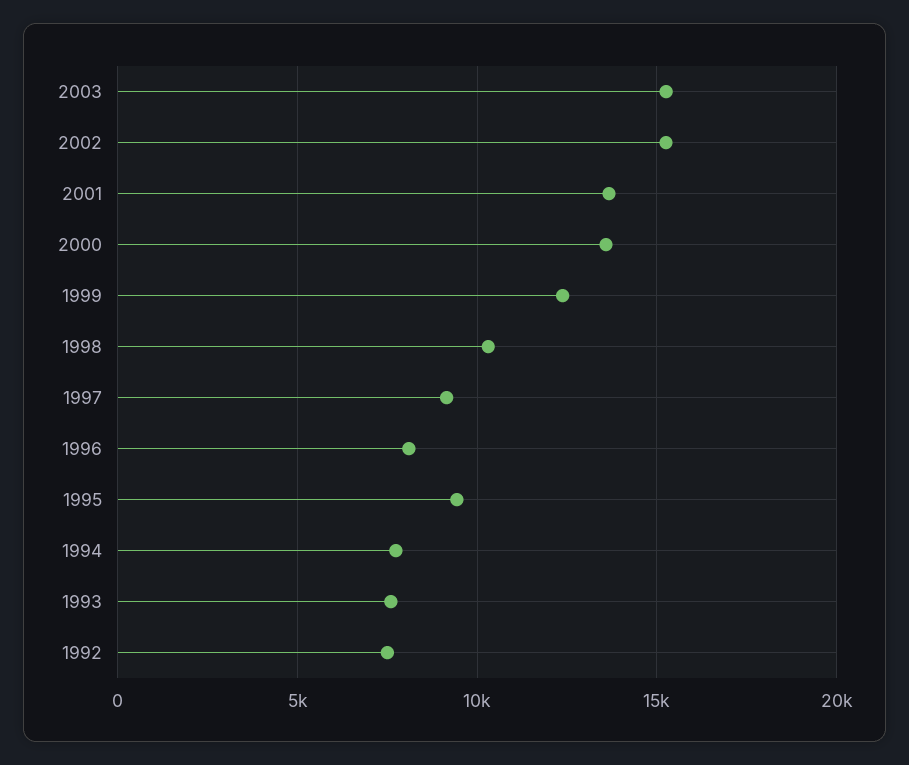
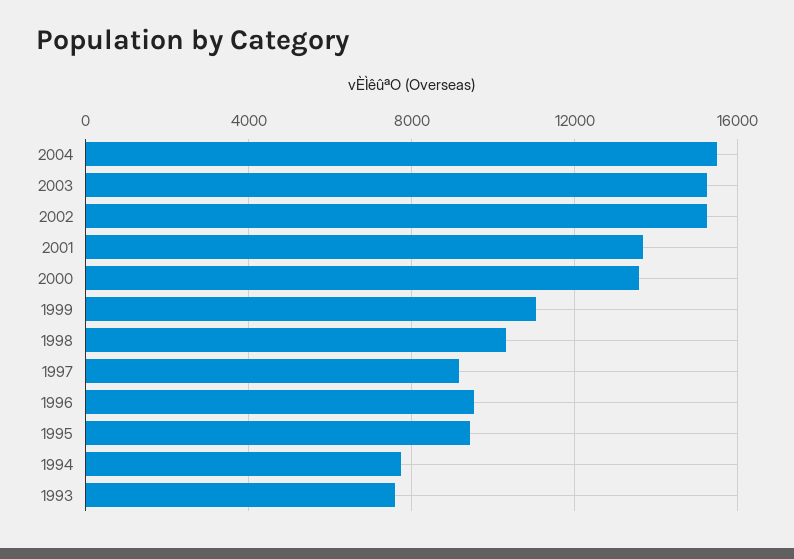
1999: 12500 -> 11000
1996: 8000 -> 9500
1992: 7500 -> none
2004: none -> 15500

